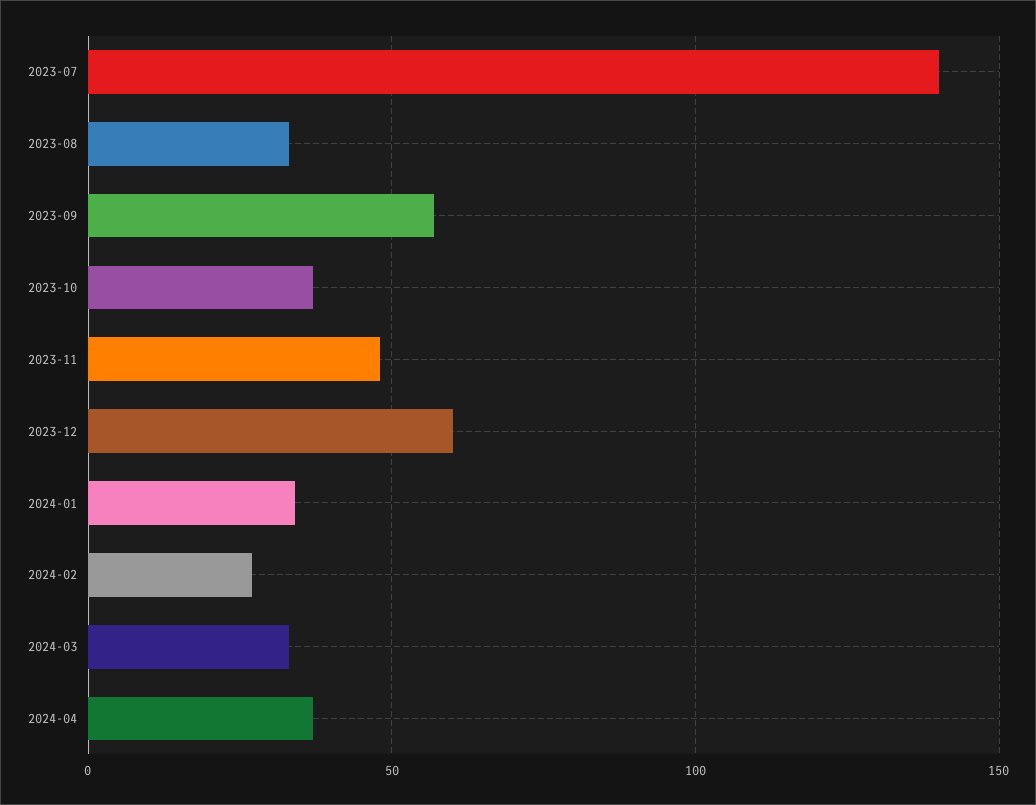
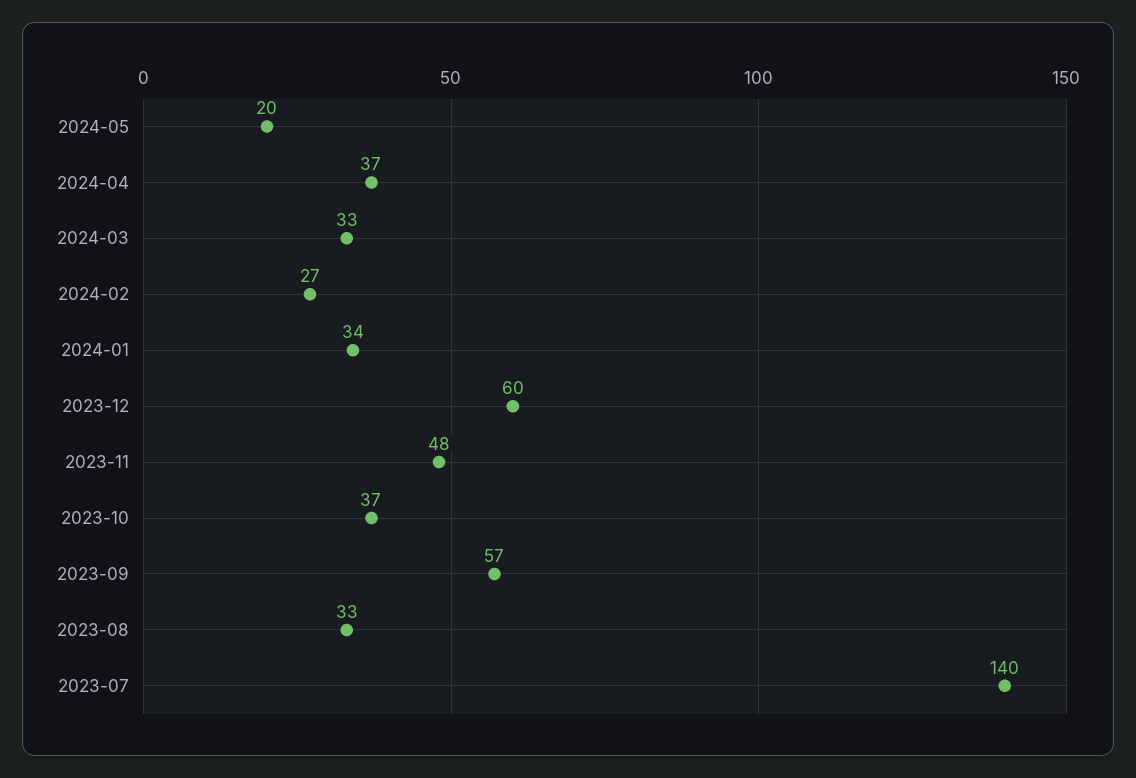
2024-05: none -> 20

